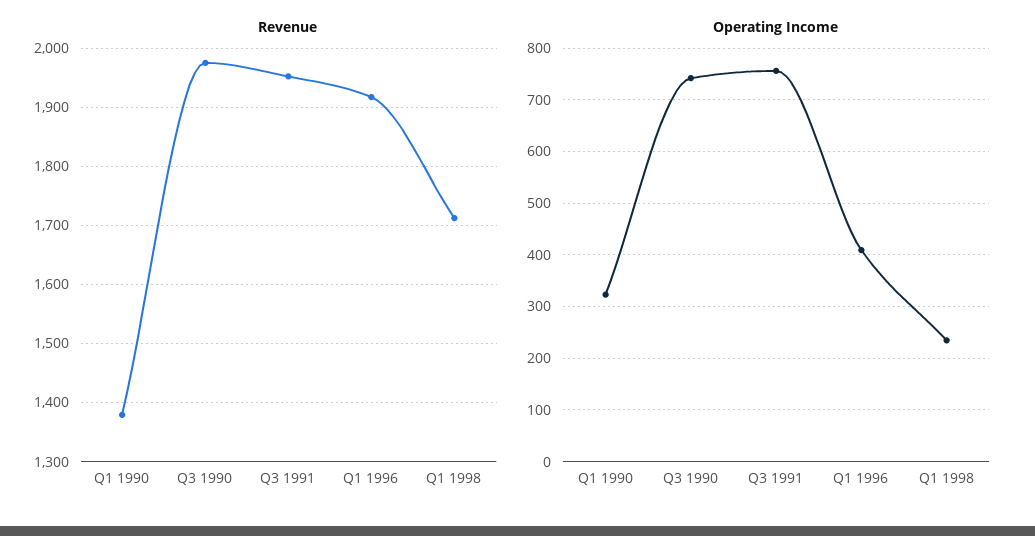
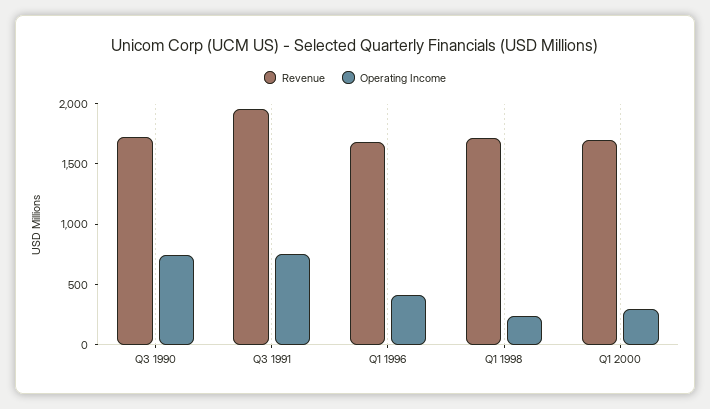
Revenue, Q1 1990: 1380 -> none
Revenue, Q3 1990: 1980 -> 1700
Revenue, Q1 1996: 1920 -> 1700
Operating Income, Q1 1990: 320 -> none
Revenue, Q1 2000: none -> 1700
Operating Income, Q1 2000: none -> 300

